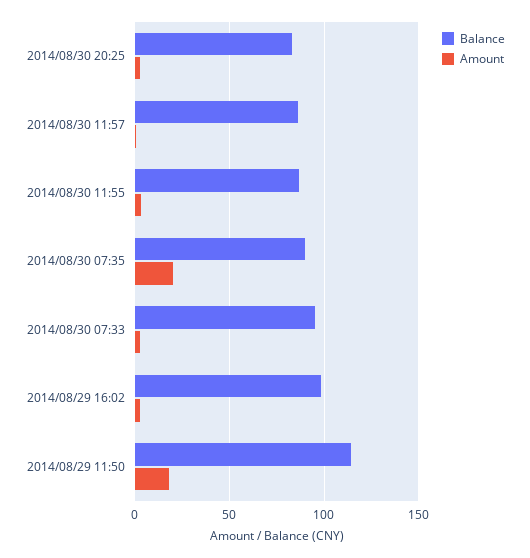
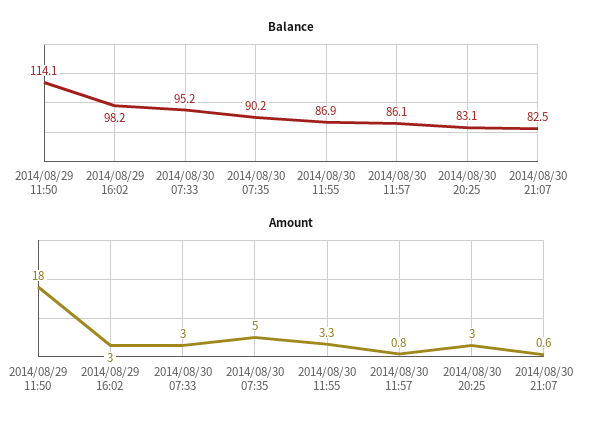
Amount, 2014/08/30 07:35: 20 -> 5
Balance, 2014/08/30 21:07: none -> 82.5
Amount, 2014/08/30 21:07: none -> 0.6

